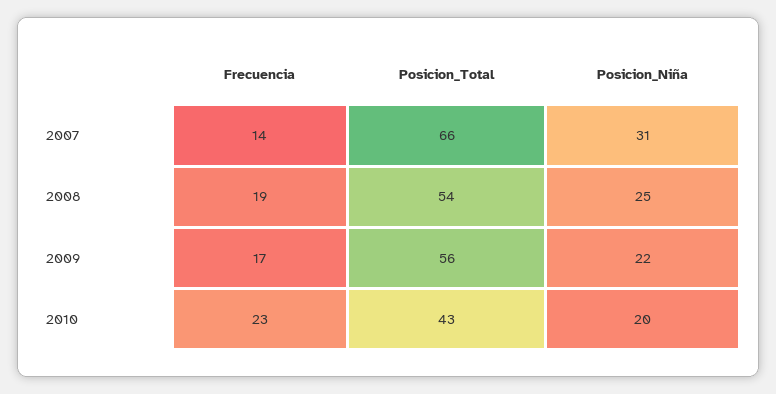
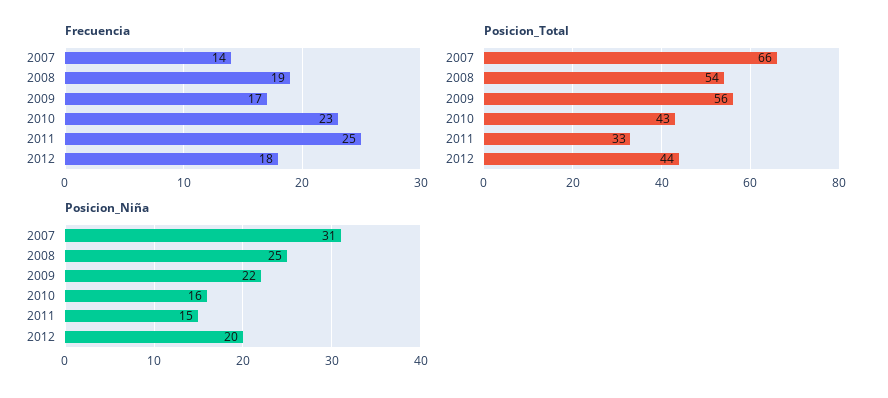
Posicion_Niña, 2010: 20 -> 16
Frecuencia, 2011: none -> 25
Frecuencia, 2012: none -> 18
Posicion_Total, 2011: none -> 33
Posicion_Total, 2012: none -> 44
Posicion_Niña, 2011: none -> 15
Posicion_Niña, 2012: none -> 20

